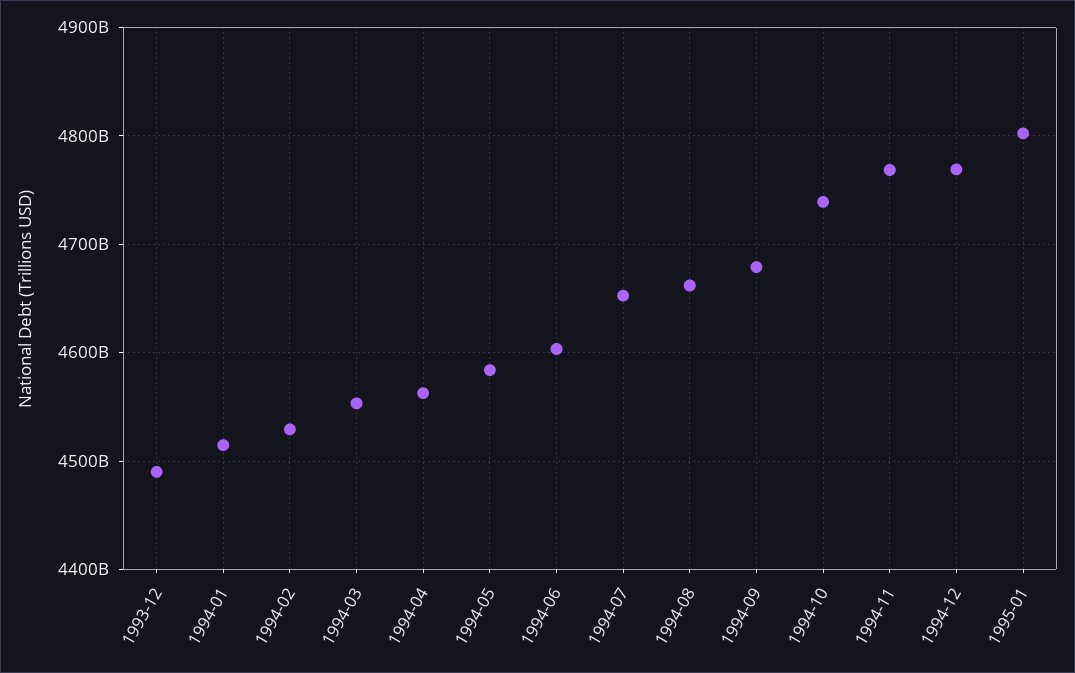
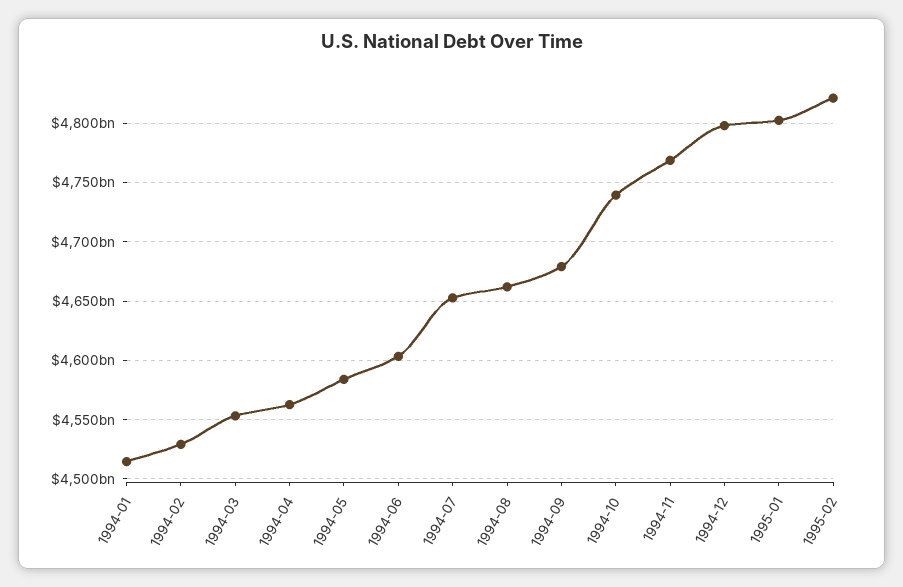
1993-12: 4490000000000 -> none
1994-12: 4770000000000 -> 4800000000000
1995-02: none -> 4820000000000

